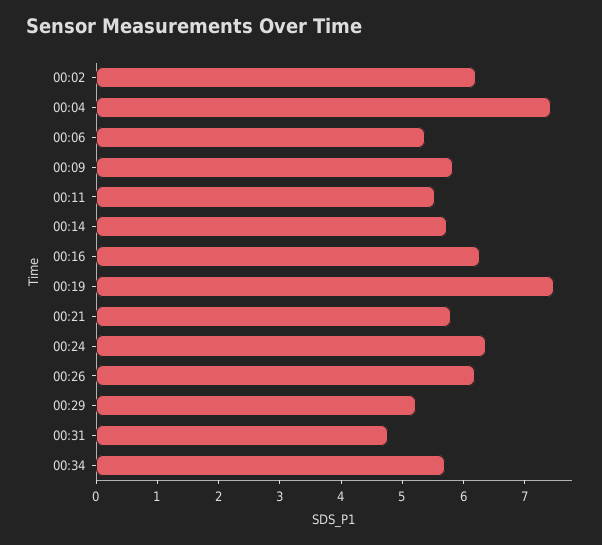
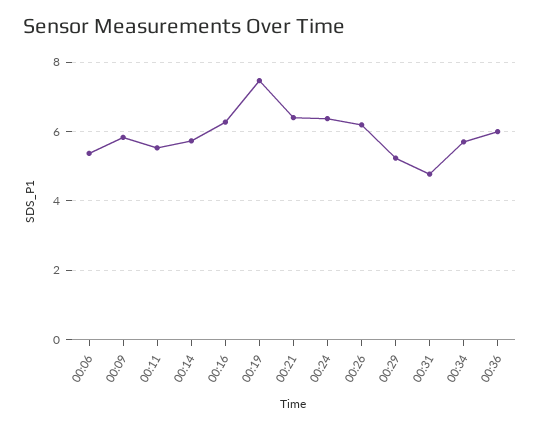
00:02: 6.2 -> none
00:04: 7.4 -> none
00:21: 5.8 -> 6.4
00:36: none -> 6

